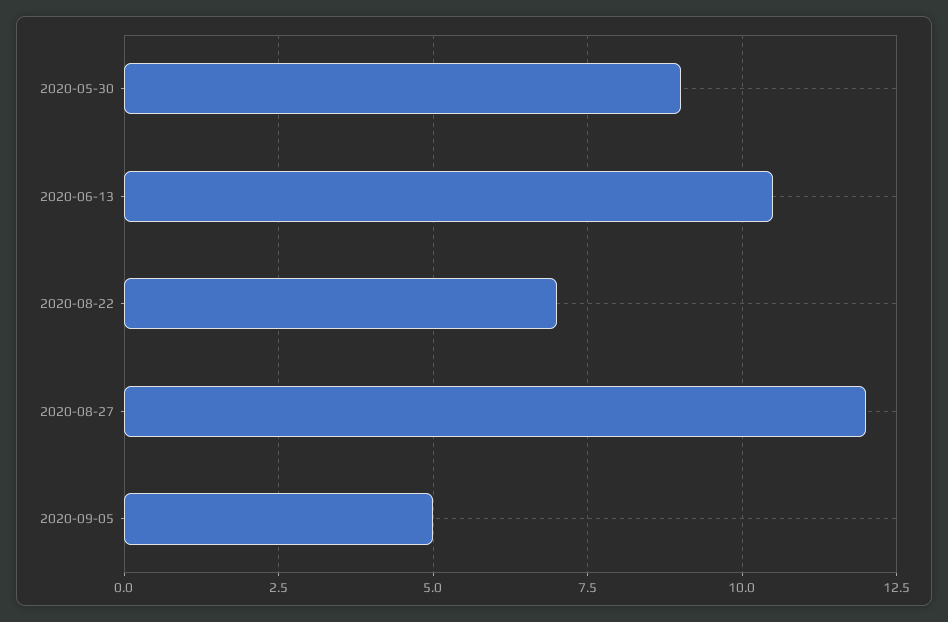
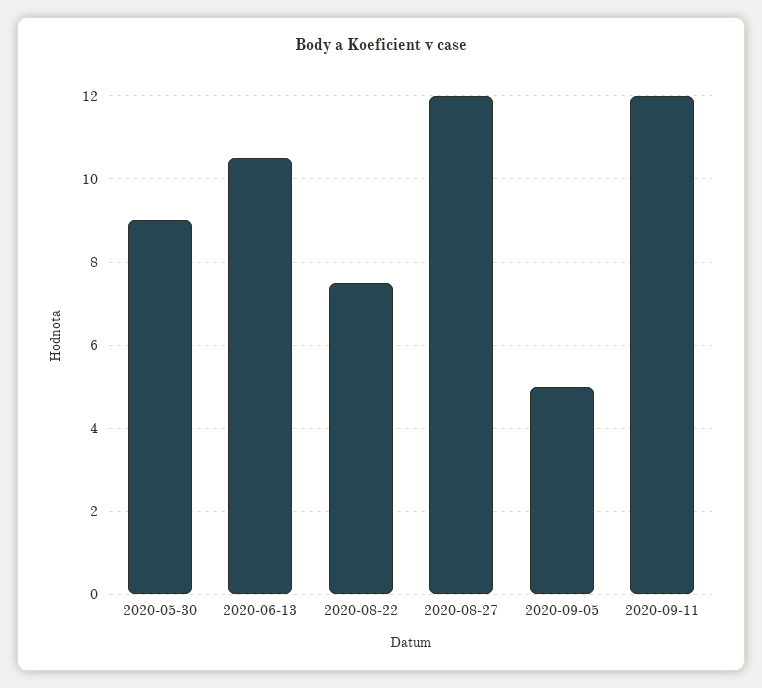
2020-08-22: 7 -> 7.5
2020-09-11: none -> 12

